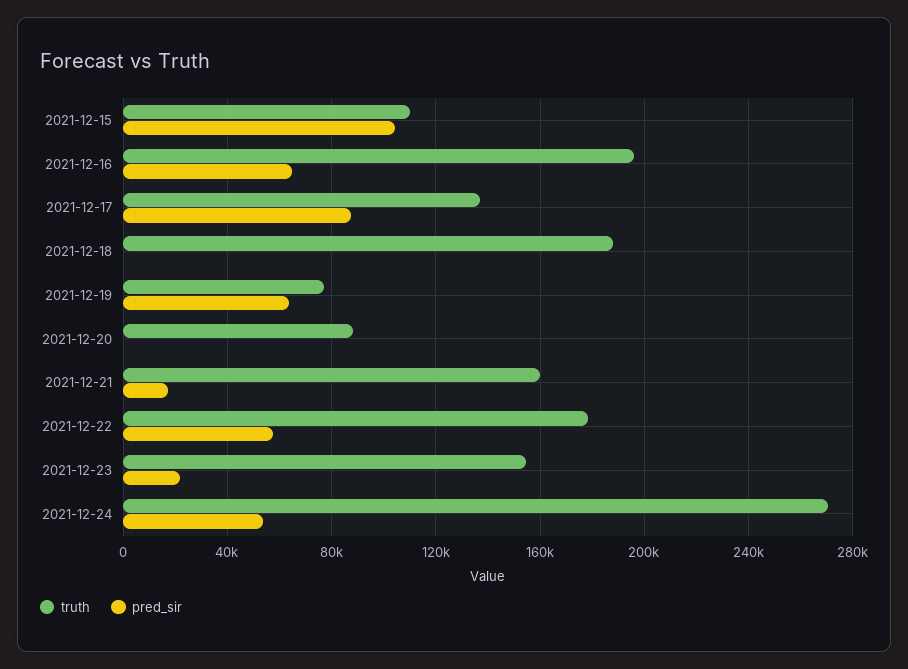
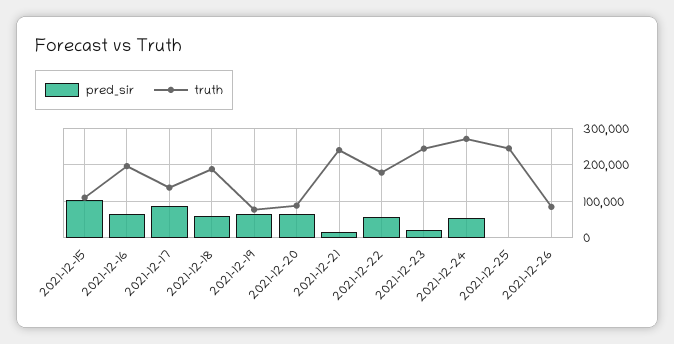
pred_sir, 2021-12-18: 0 -> 60000
pred_sir, 2021-12-20: 0 -> 60000
truth, 2021-12-21: 160000 -> 240000
truth, 2021-12-23: 155000 -> 240000
pred_sir, 2021-12-25: none -> 0
truth, 2021-12-25: none -> 240000
pred_sir, 2021-12-26: none -> 0
truth, 2021-12-26: none -> 80000

